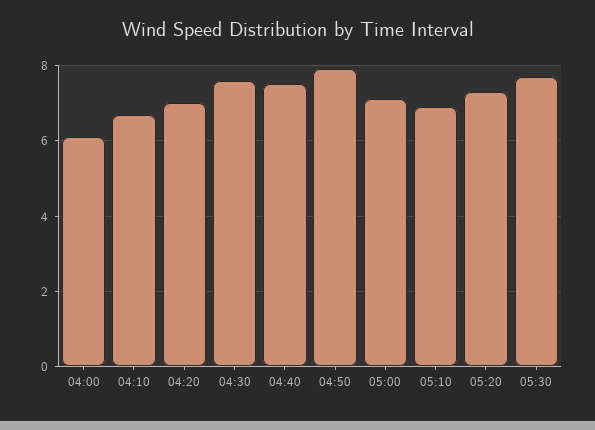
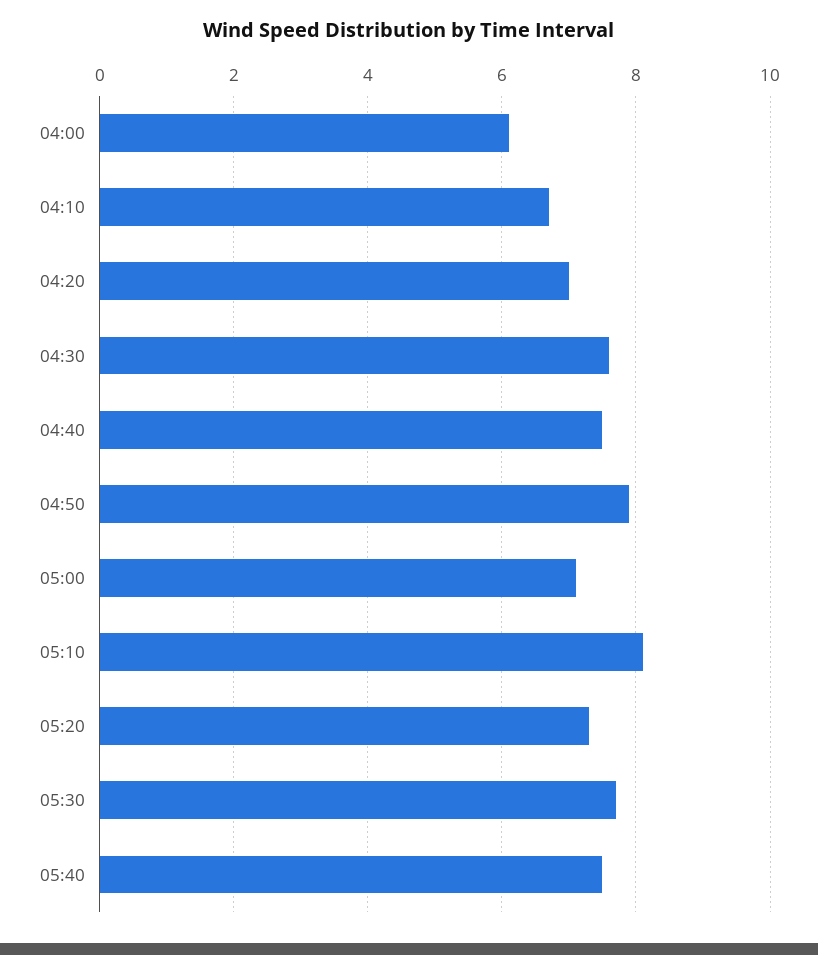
05:10: 7 -> 8
05:40: none -> 7.5

